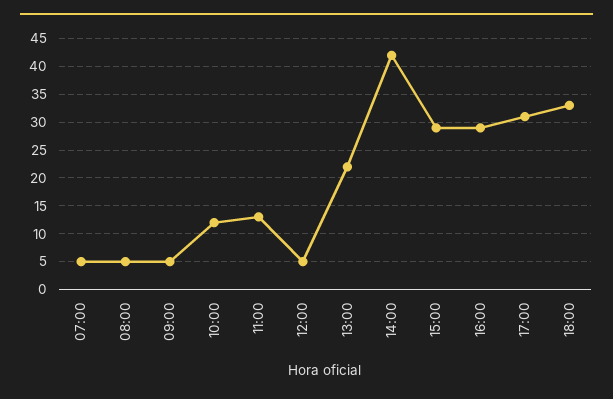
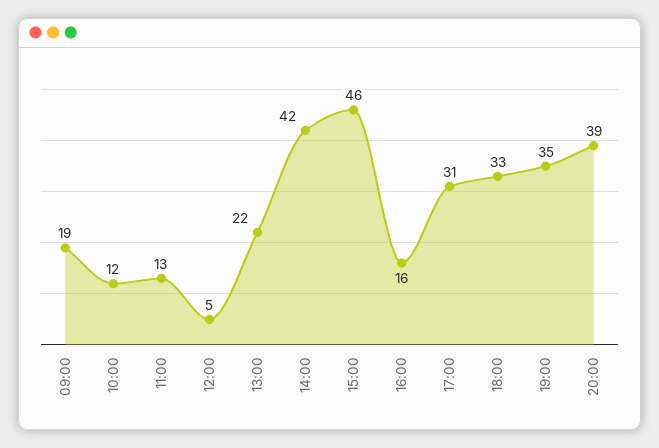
07:00: 5 -> none
08:00: 5 -> none
09:00: 5 -> 19
15:00: 30 -> 46
16:00: 30 -> 16
19:00: none -> 35
20:00: none -> 39

